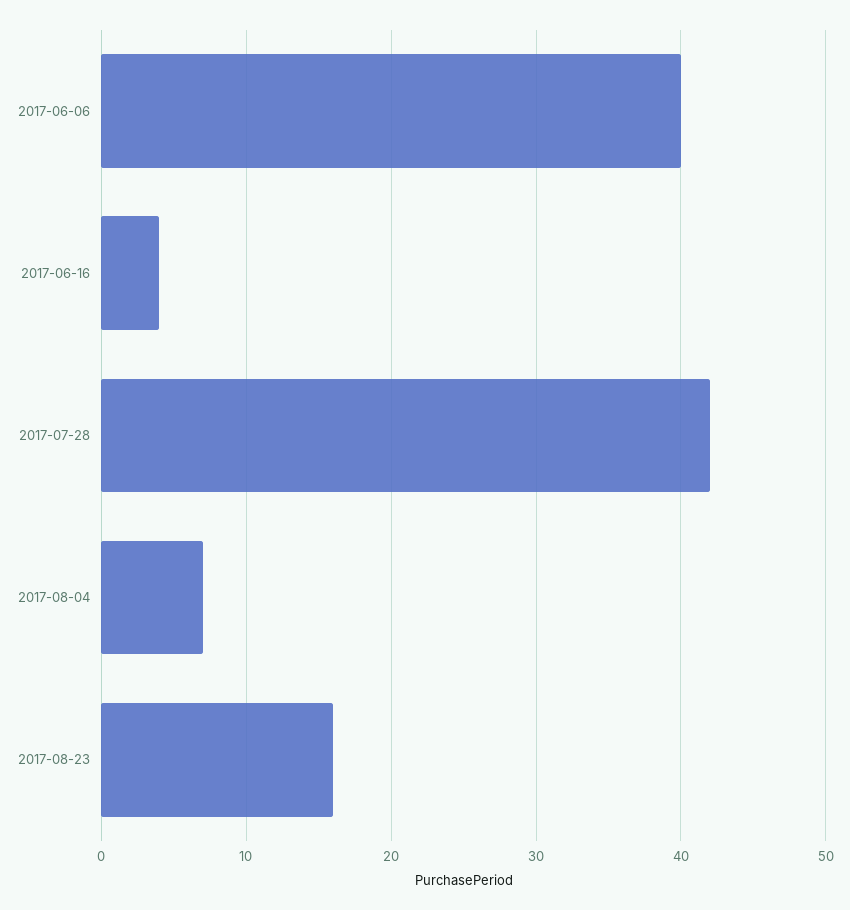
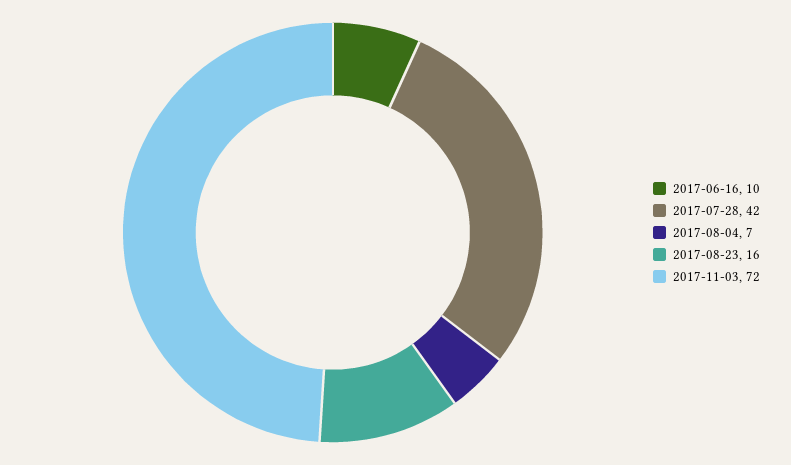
2017-06-06: 40 -> none
2017-06-16: 4 -> 10
2017-11-03: none -> 72

